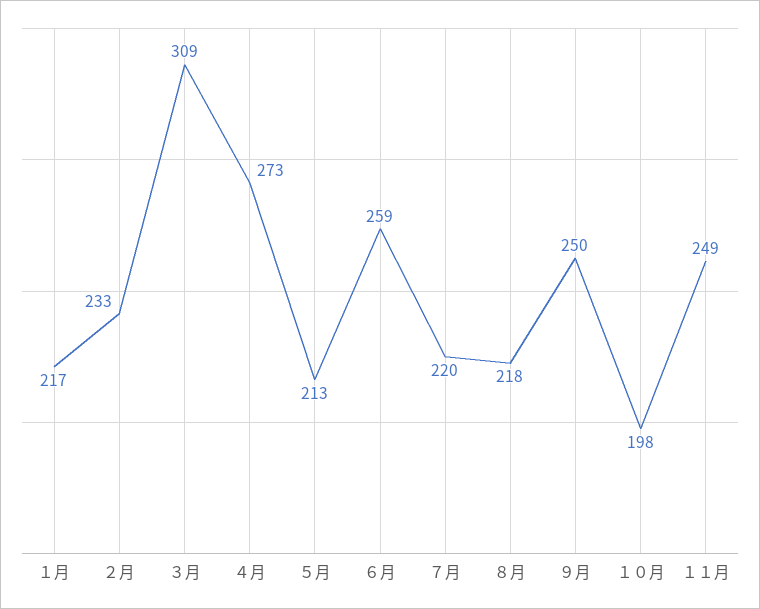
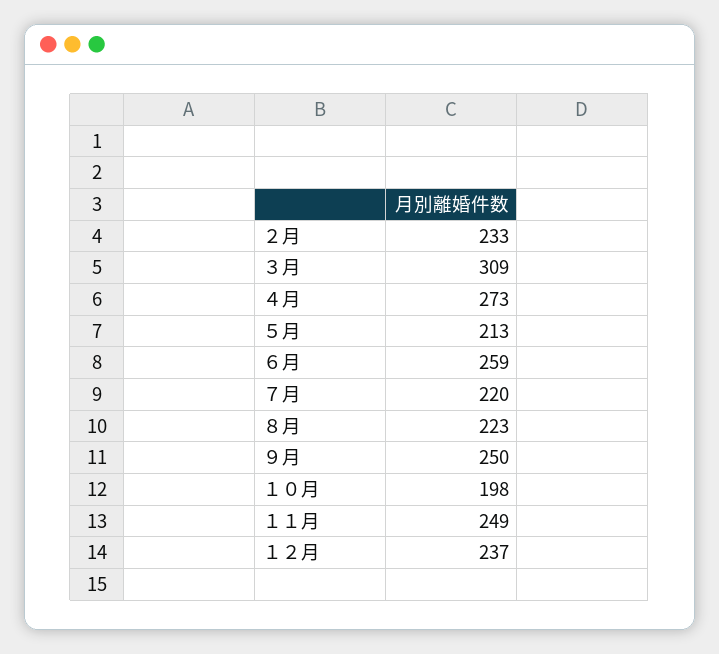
１月: 217 -> none
８月: 218 -> 223
１２月: none -> 237

